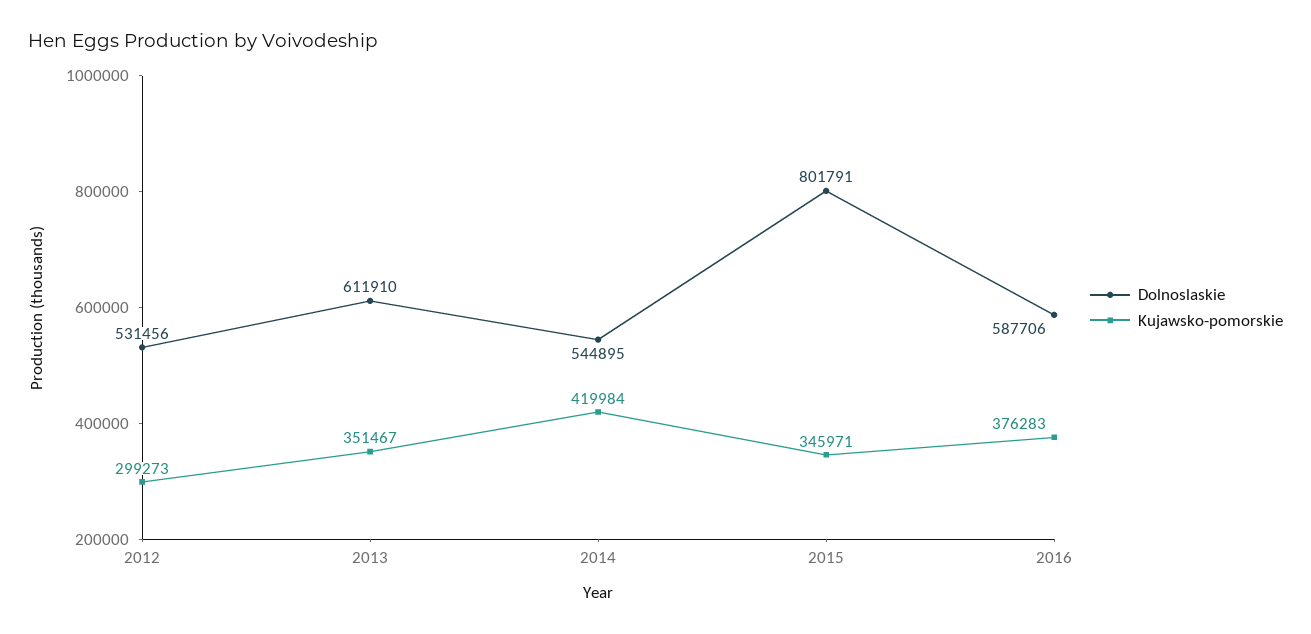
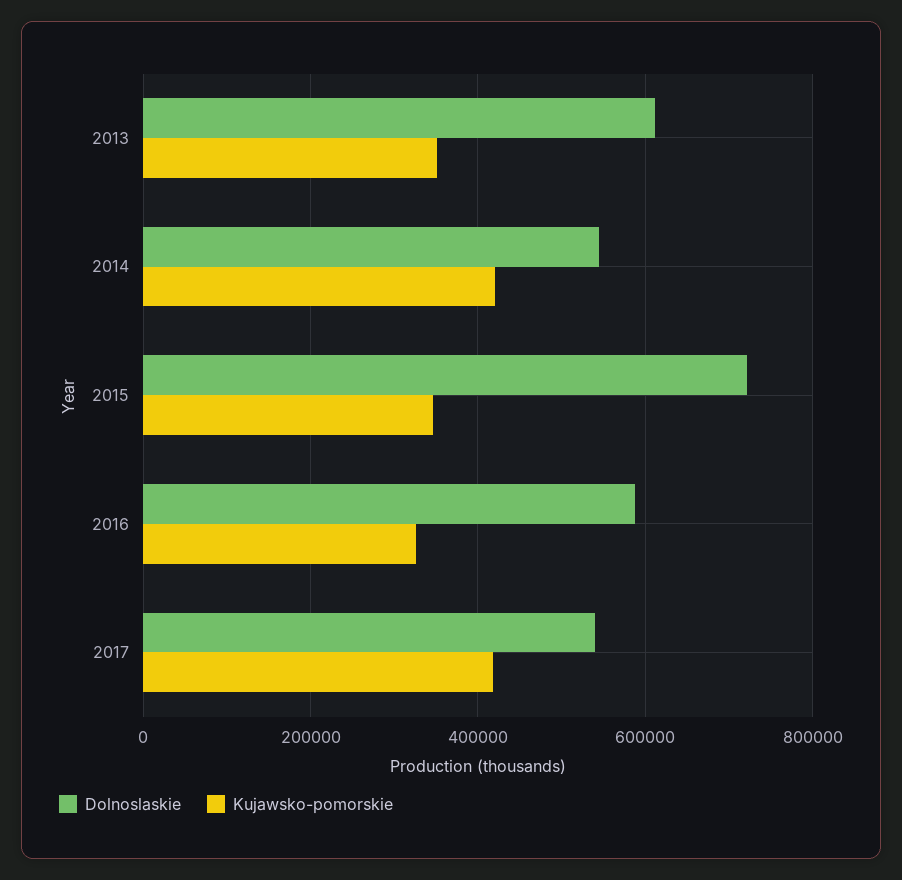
Dolnoslaskie, 2012: 531456 -> none
Kujawsko-pomorskie, 2012: 299273 -> none
Dolnoslaskie, 2015: 801791 -> 720000
Kujawsko-pomorskie, 2016: 376283 -> 320000
Dolnoslaskie, 2017: none -> 540000
Kujawsko-pomorskie, 2017: none -> 420000

